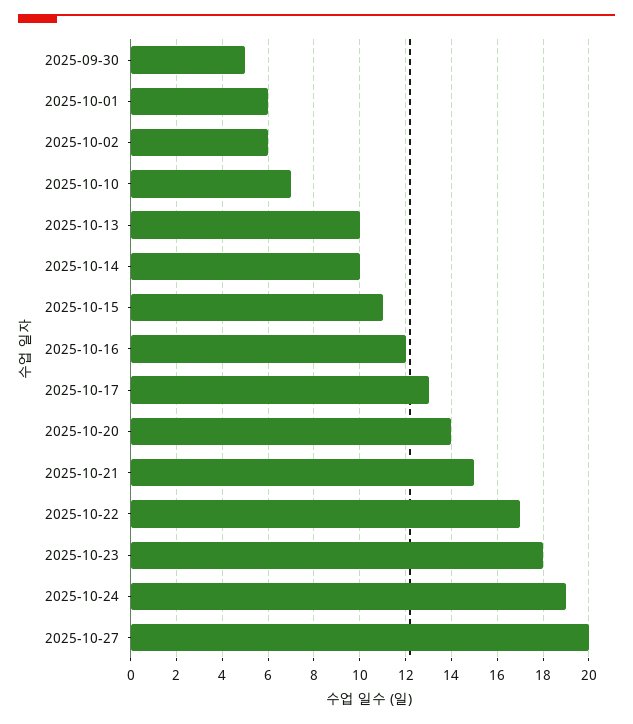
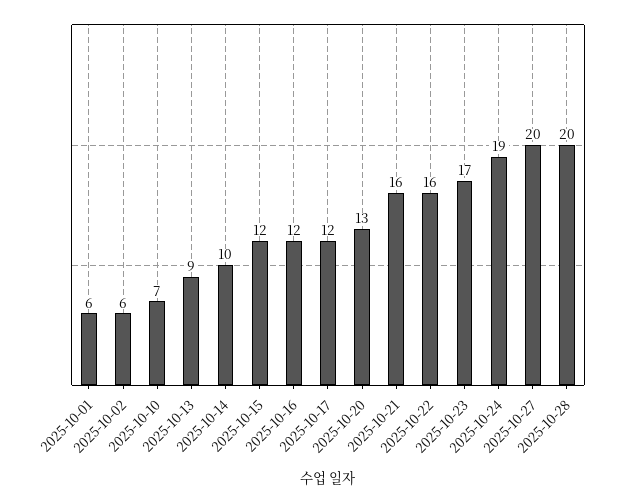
2025-09-30: 5 -> none
2025-10-13: 10 -> 9
2025-10-15: 11 -> 12
2025-10-17: 13 -> 12
2025-10-20: 14 -> 13
2025-10-21: 15 -> 16
2025-10-22: 17 -> 16
2025-10-23: 18 -> 17
2025-10-28: none -> 20

